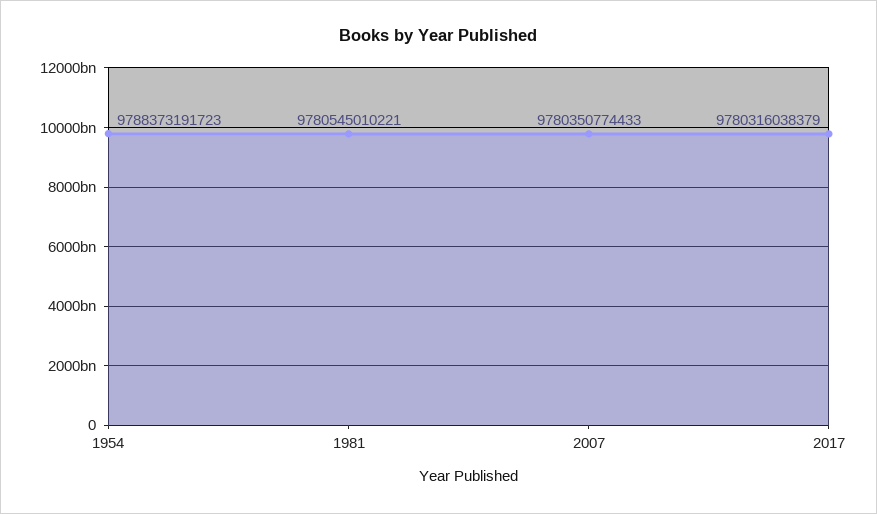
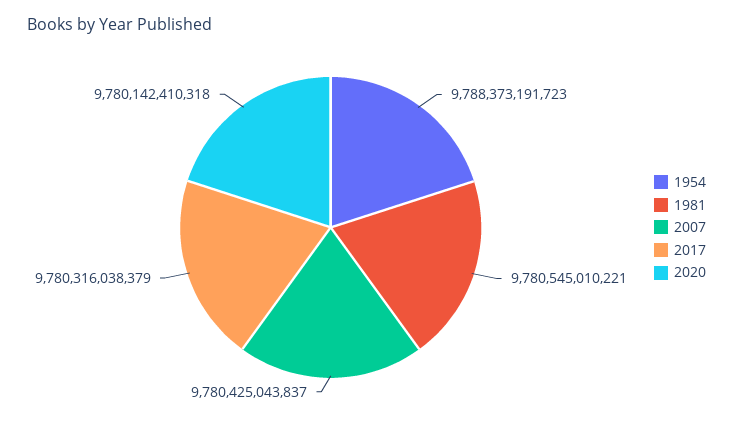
2007: 9780350774433 -> 9780425043837
2020: none -> 9780142410318

